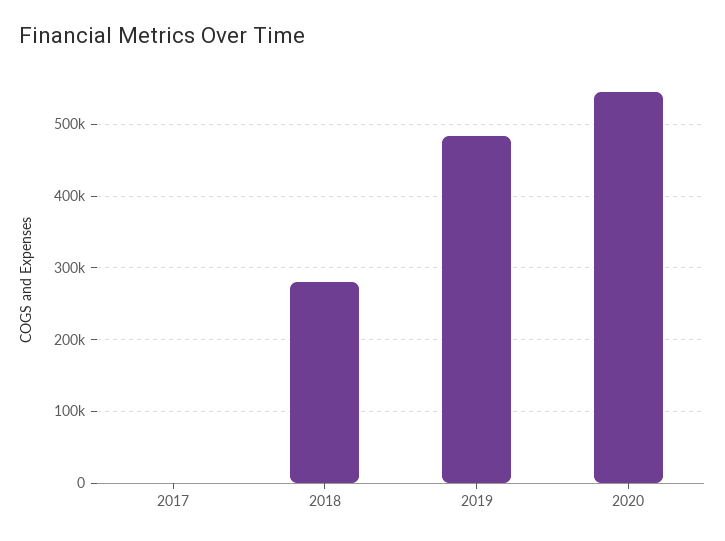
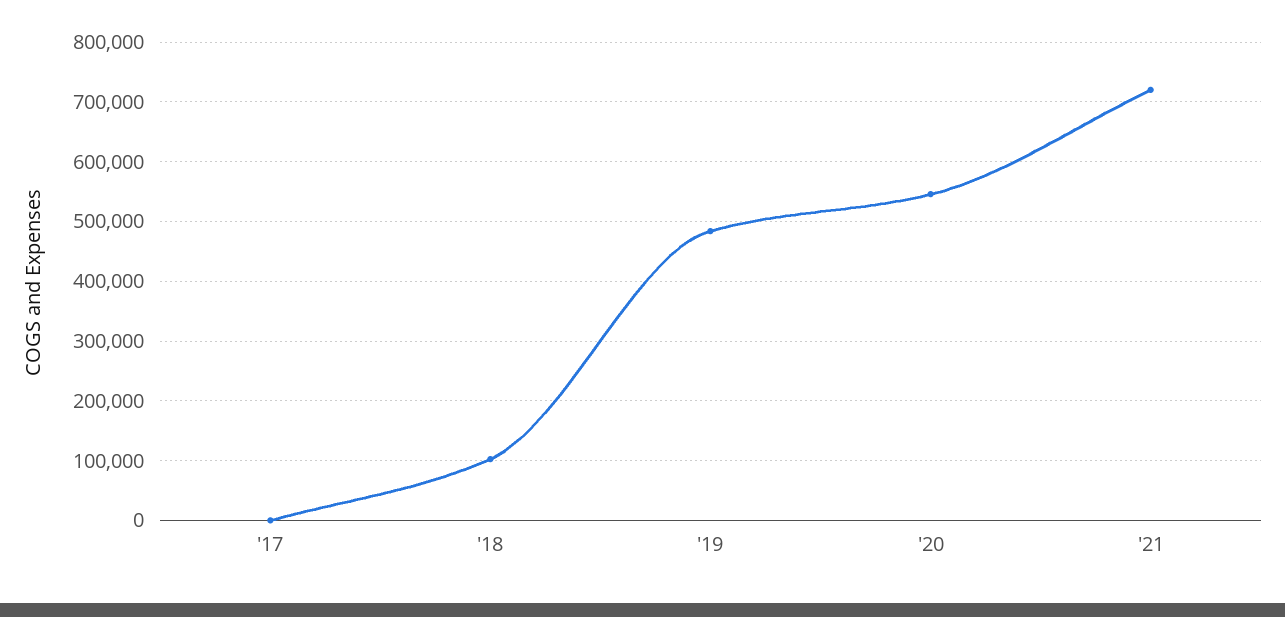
2018: 280000 -> 100000
'21: none -> 720000

